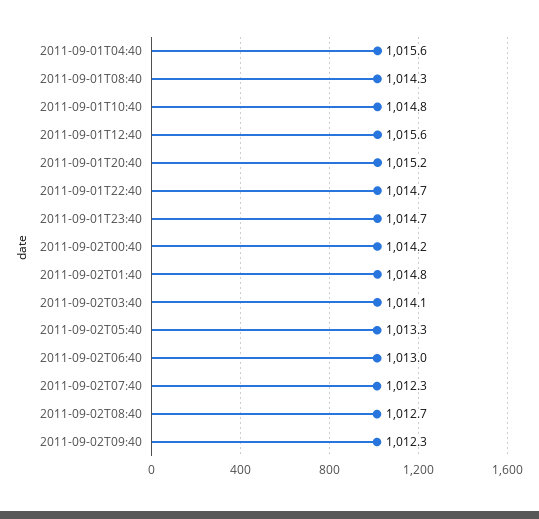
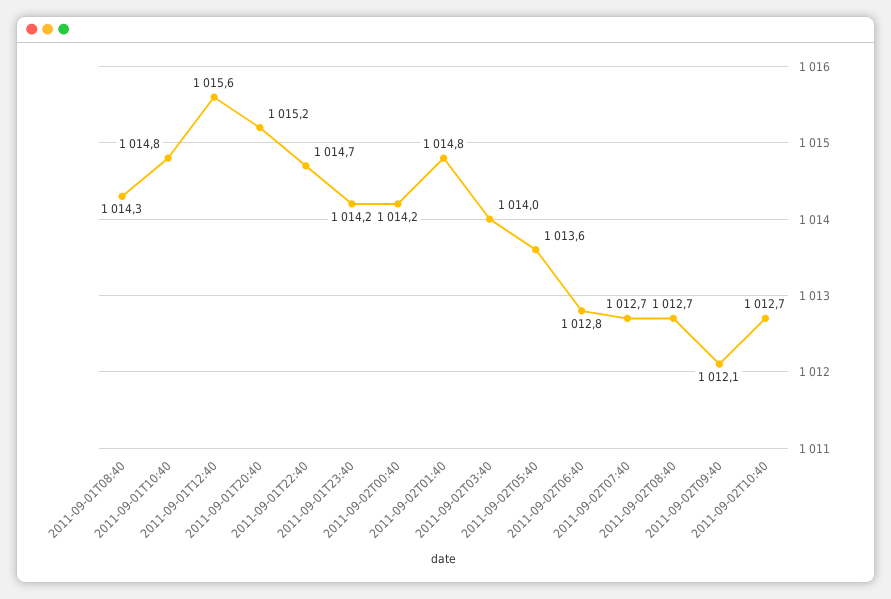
2011-09-01T04:40: 1015.6 -> none
2011-09-01T23:40: 1014.7 -> 1014.2
2011-09-02T03:40: 1014.1 -> 1014
2011-09-02T05:40: 1013.3 -> 1013.6
2011-09-02T06:40: 1013 -> 1012.8
2011-09-02T07:40: 1012.3 -> 1012.7
2011-09-02T09:40: 1012.3 -> 1012.1
2011-09-02T10:40: none -> 1012.7

